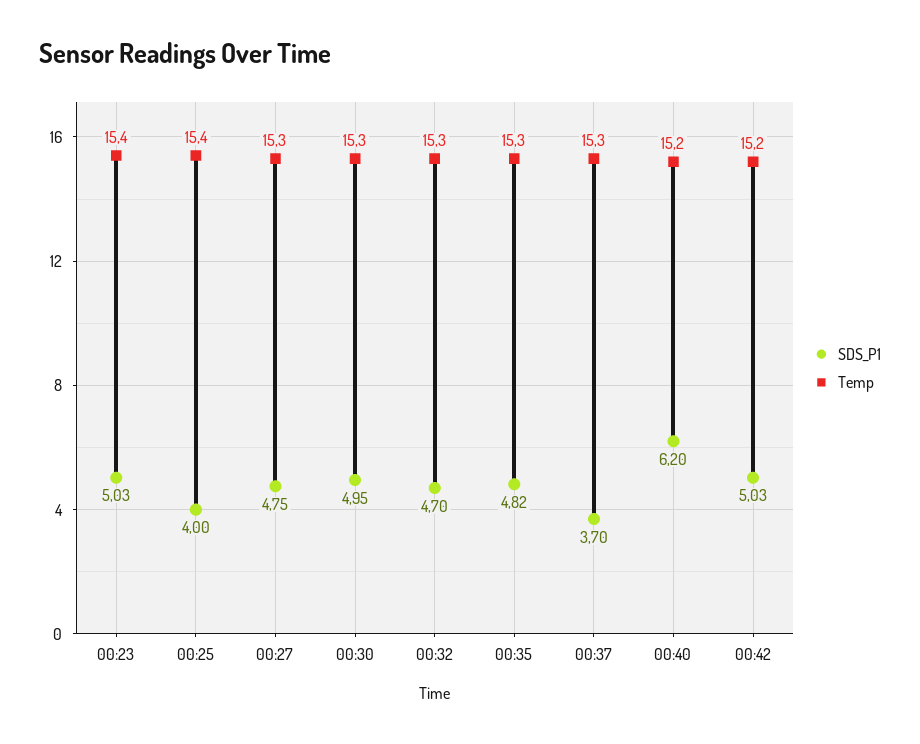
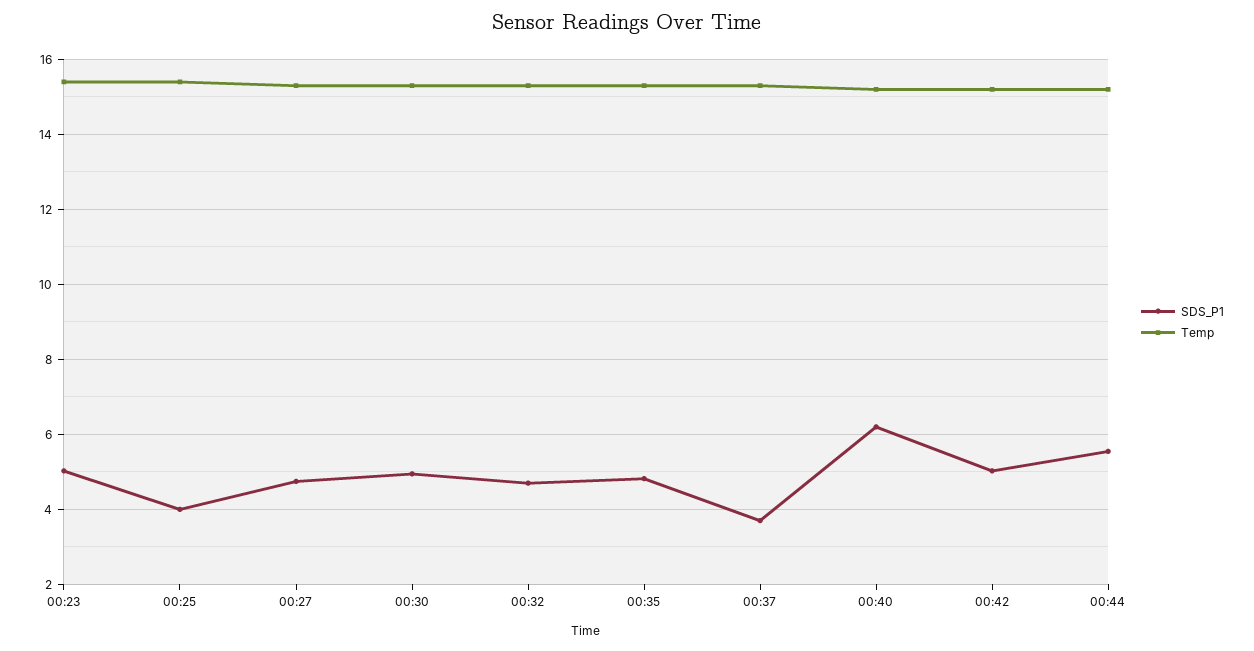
SDS_P1, 00:44: none -> 5.6
Temp, 00:44: none -> 15.2

